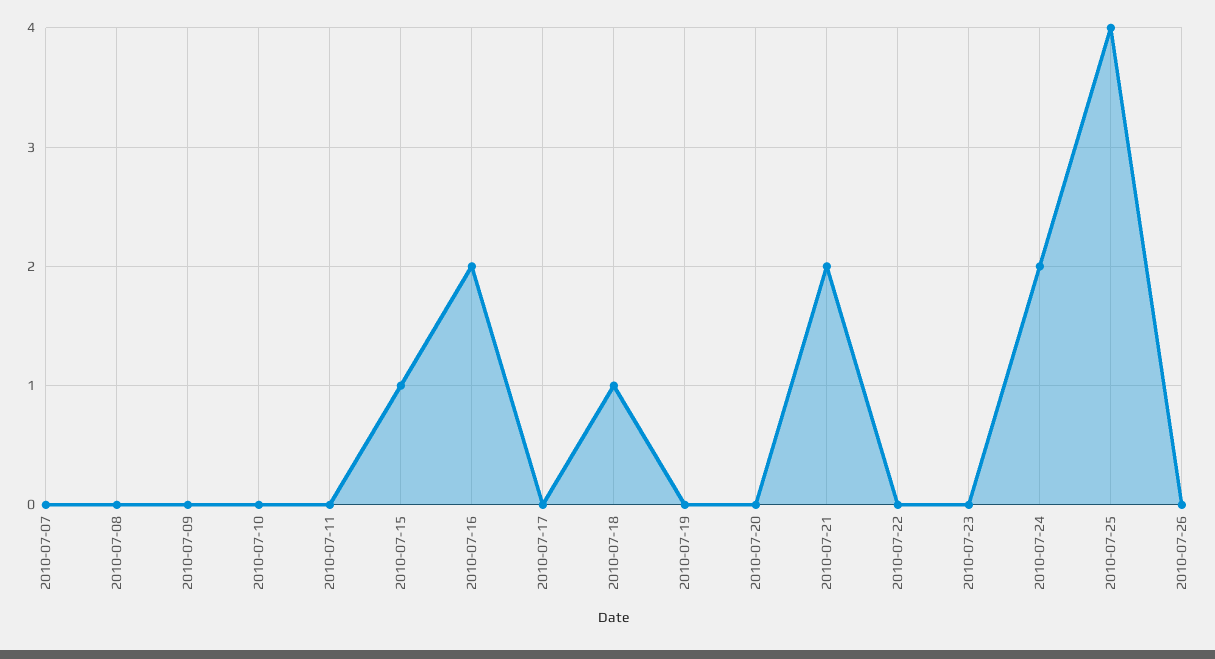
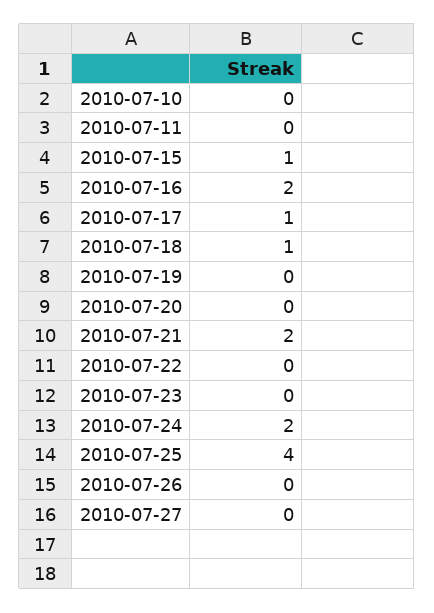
2010-07-07: 0 -> none
2010-07-08: 0 -> none
2010-07-09: 0 -> none
2010-07-17: 0 -> 1
2010-07-27: none -> 0

